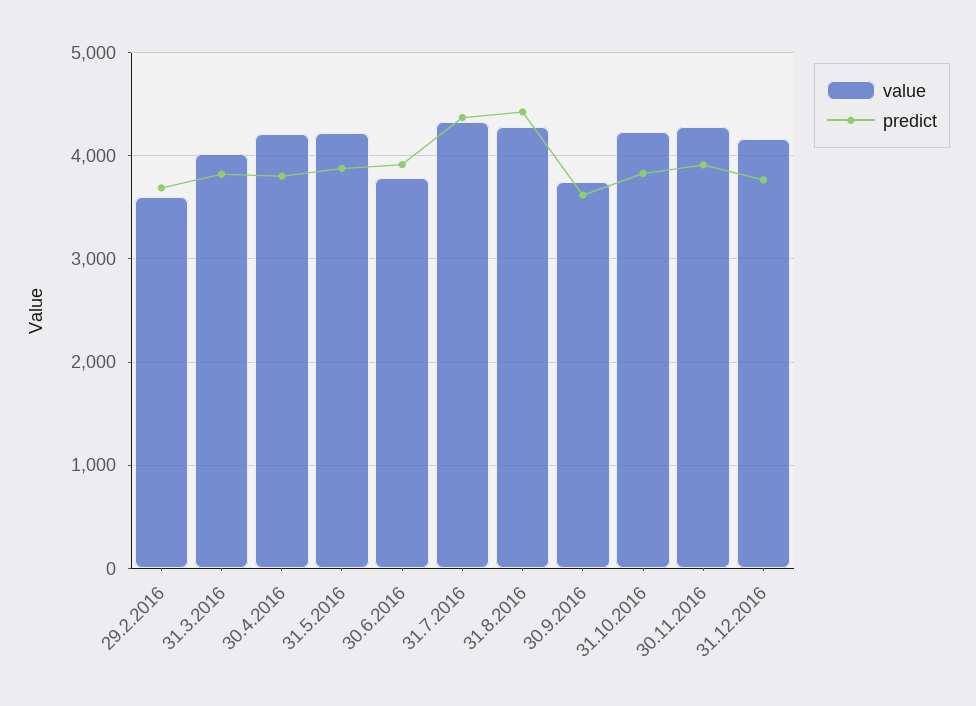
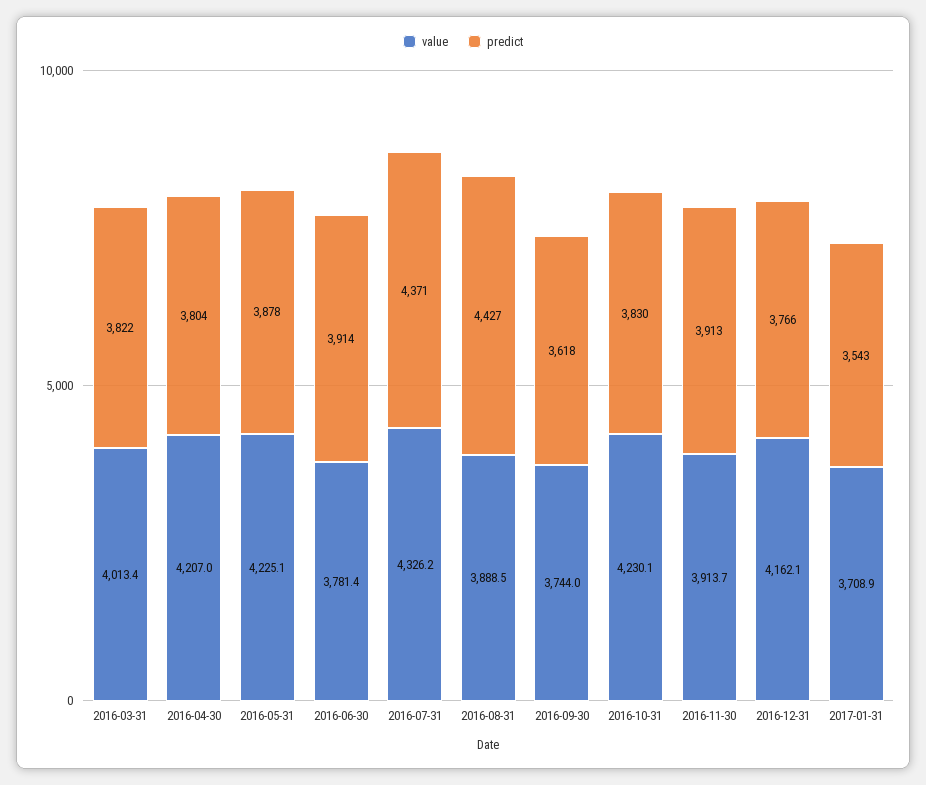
value, 29.2.2016: 3600 -> none
predict, 29.2.2016: 3700 -> none
value, 31.8.2016: 4300 -> 3888.5
value, 30.11.2016: 4300 -> 3913.7
value, 2017-01-31: none -> 3708.9
predict, 2017-01-31: none -> 3543

